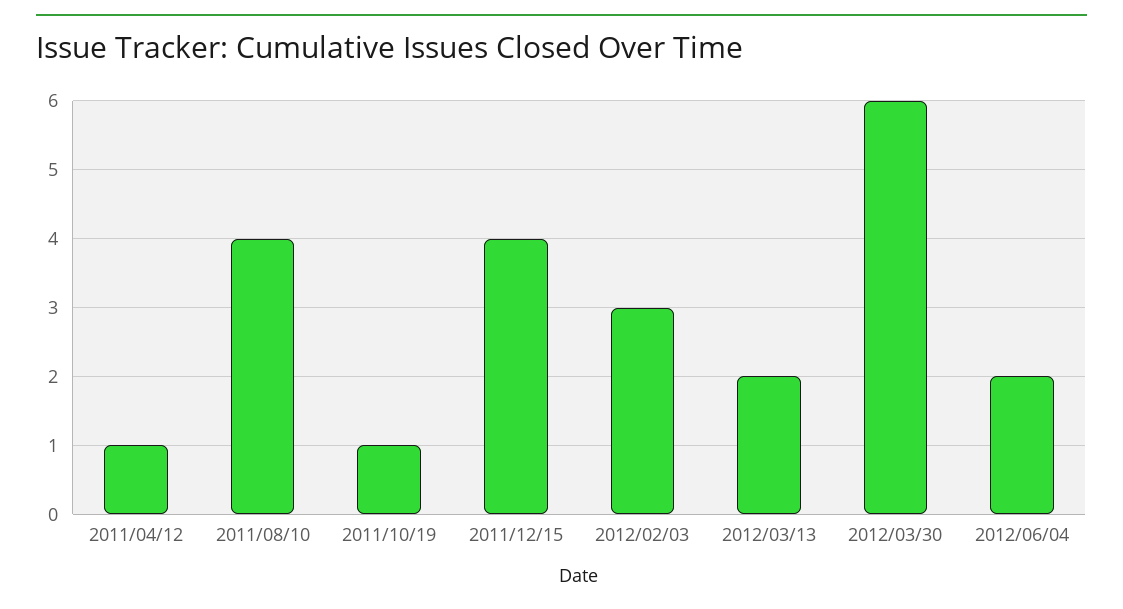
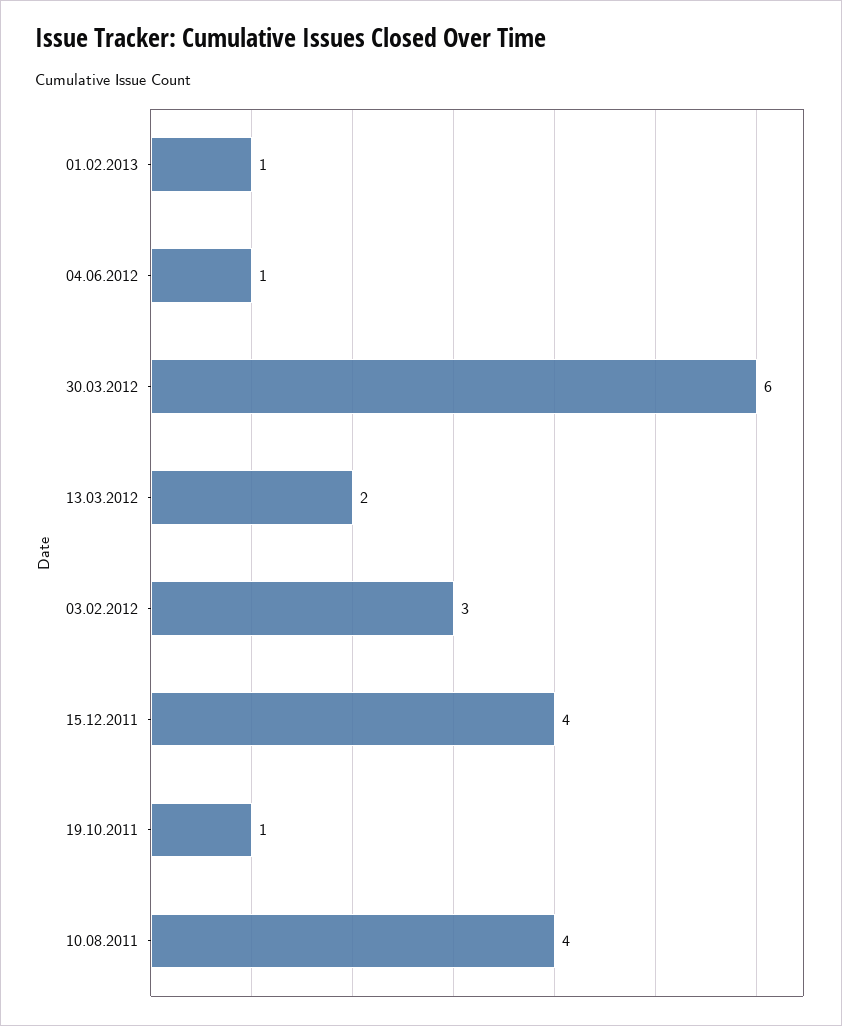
2011/04/12: 1 -> none
2012/06/04: 2 -> 1
01.02.2013: none -> 1

